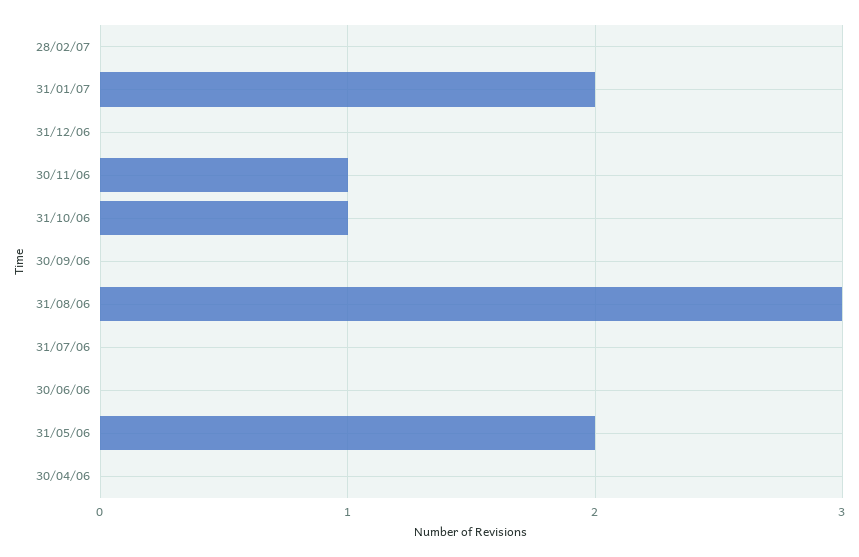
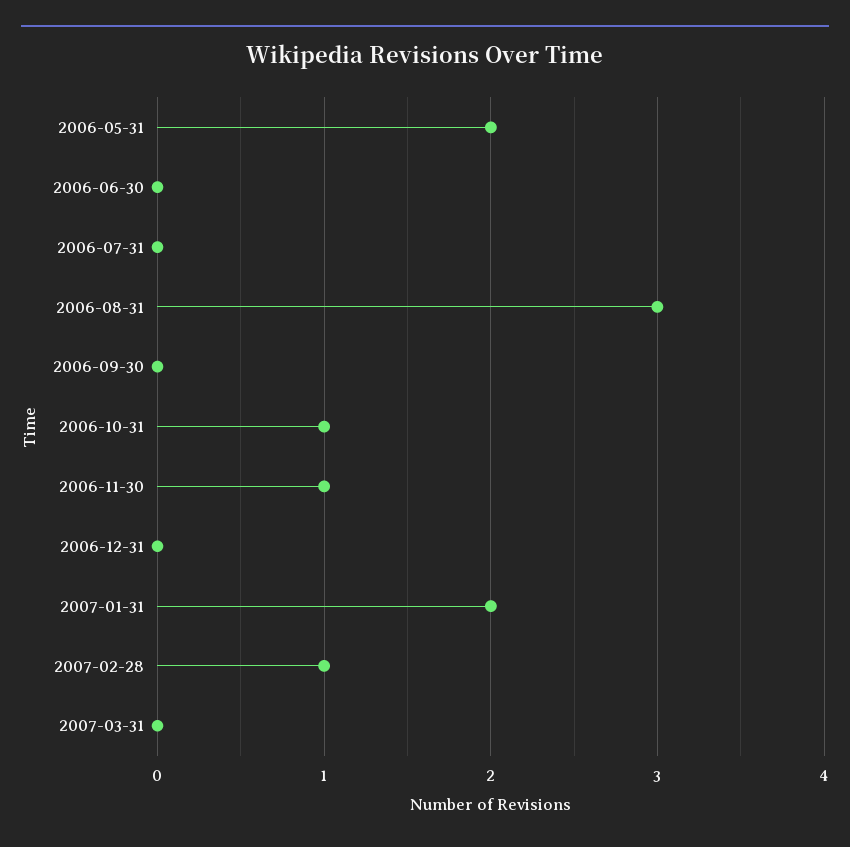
28/02/07: 0 -> 1
30/04/06: 0 -> none
2007-03-31: none -> 0

